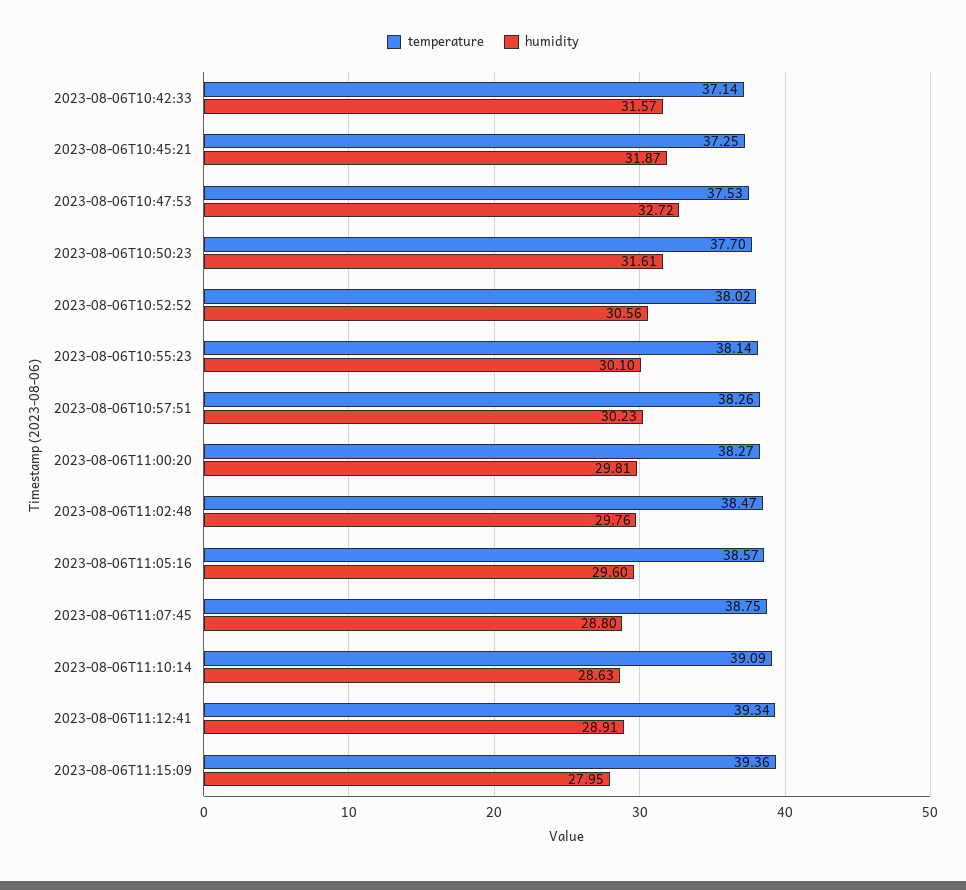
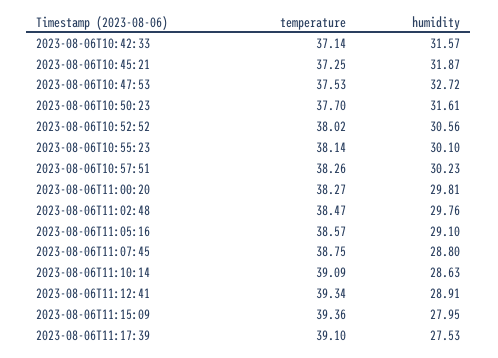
humidity, 2023-08-06T11:05:16: 29.6 -> 29.1
temperature, 2023-08-06T11:17:39: none -> 39.1
humidity, 2023-08-06T11:17:39: none -> 27.53

